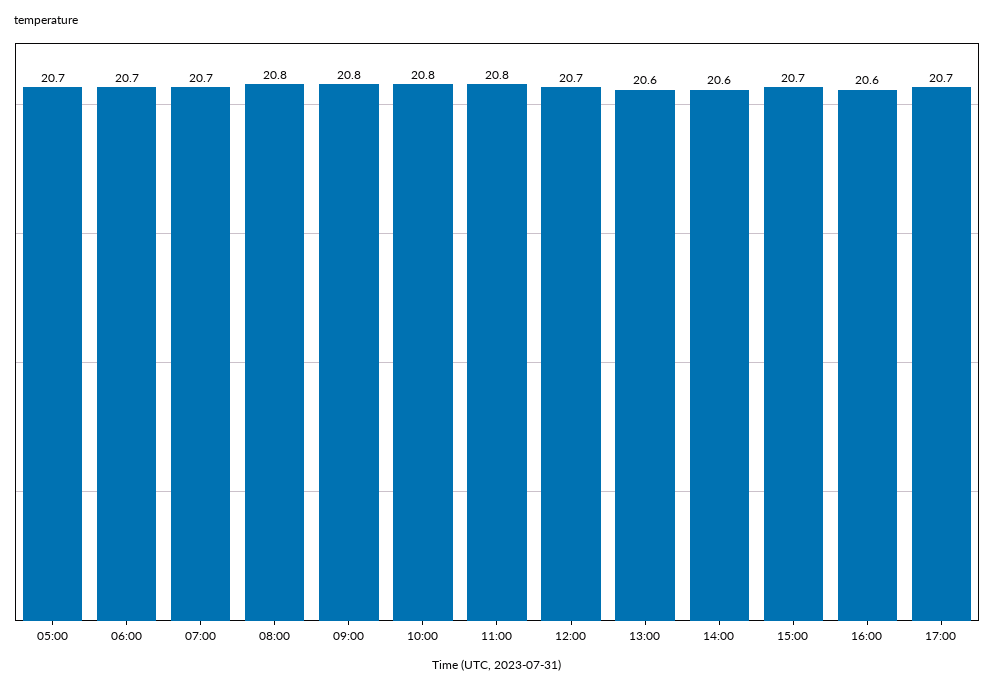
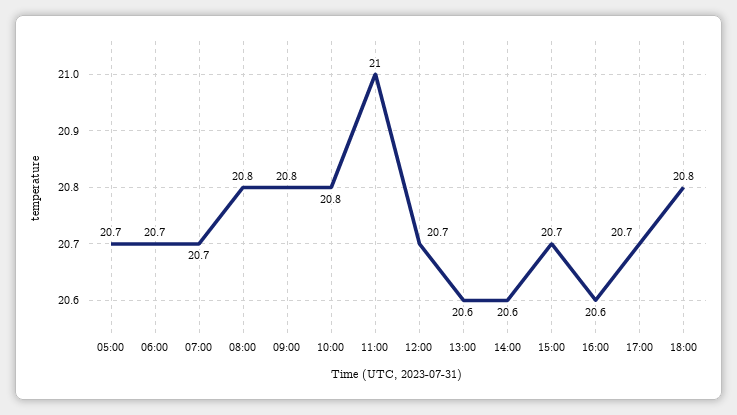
11:00: 20.8 -> 21
18:00: none -> 20.8

